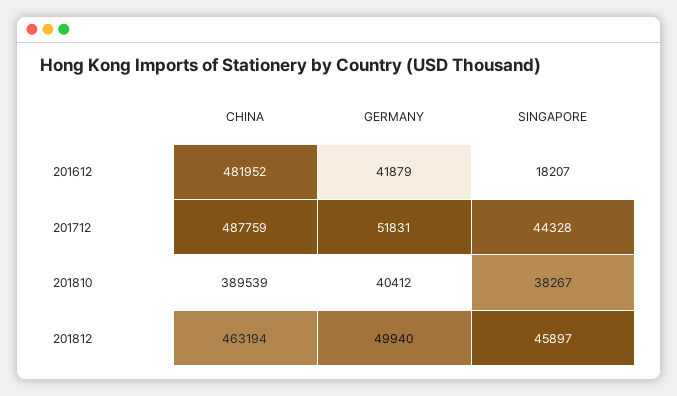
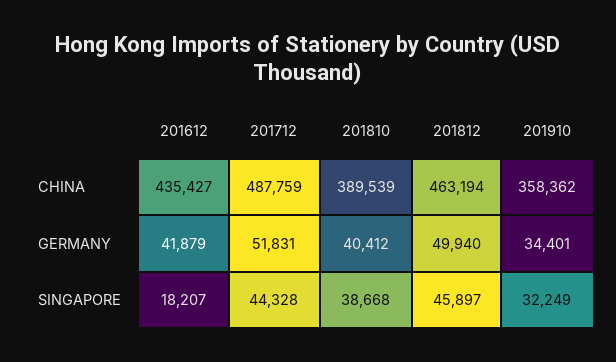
CHINA, 201612: 481952 -> 435427
SINGAPORE, 201810: 38267 -> 38668
CHINA, 201910: none -> 358362
GERMANY, 201910: none -> 34401
SINGAPORE, 201910: none -> 32249

